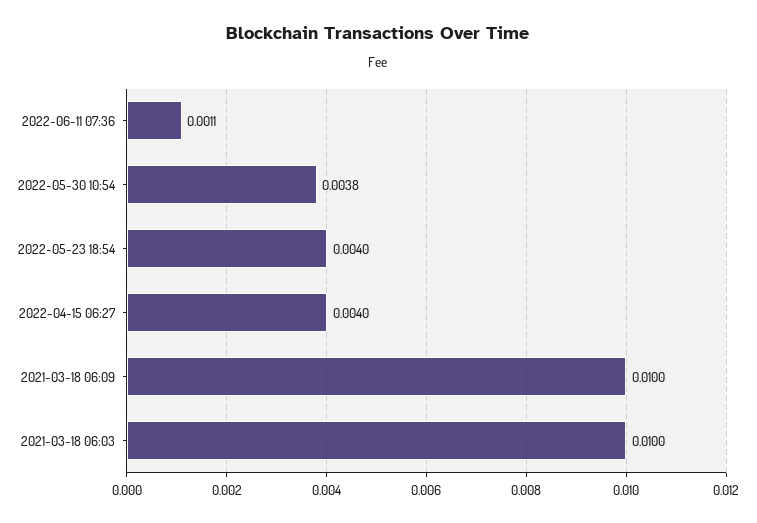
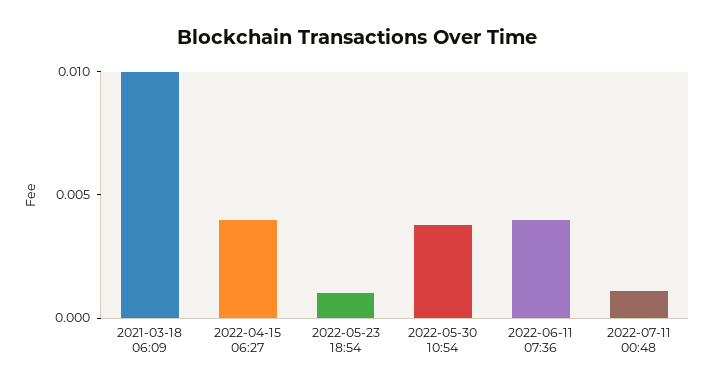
2022-06-11 07:36: 0.0011 -> 0.004
2022-05-23 18:54: 0.004 -> 0.001
2021-03-18 06:03: 0.01 -> none
2022-07-11 00:48: none -> 0.001

